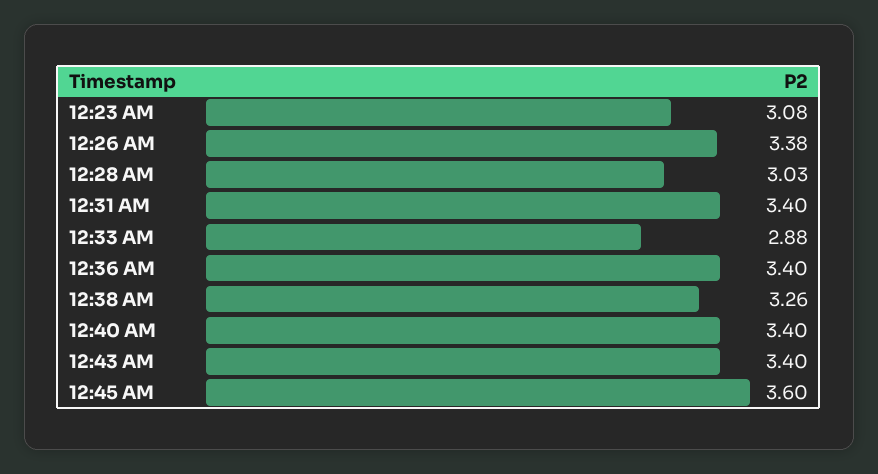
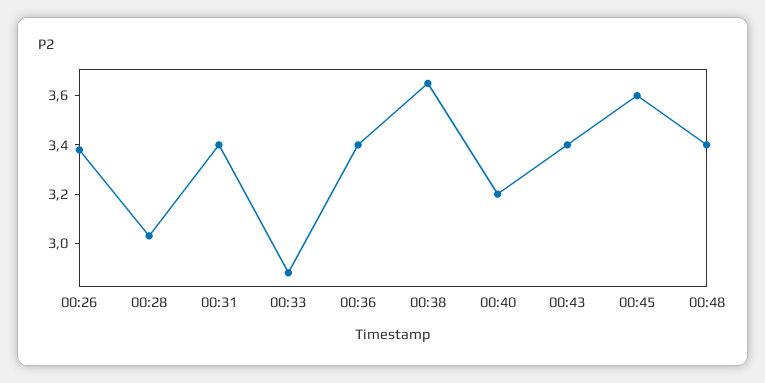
12:23 AM: 3.08 -> none
12:38 AM: 3.26 -> 3.65
12:40 AM: 3.4 -> 3.2
00:48: none -> 3.4

